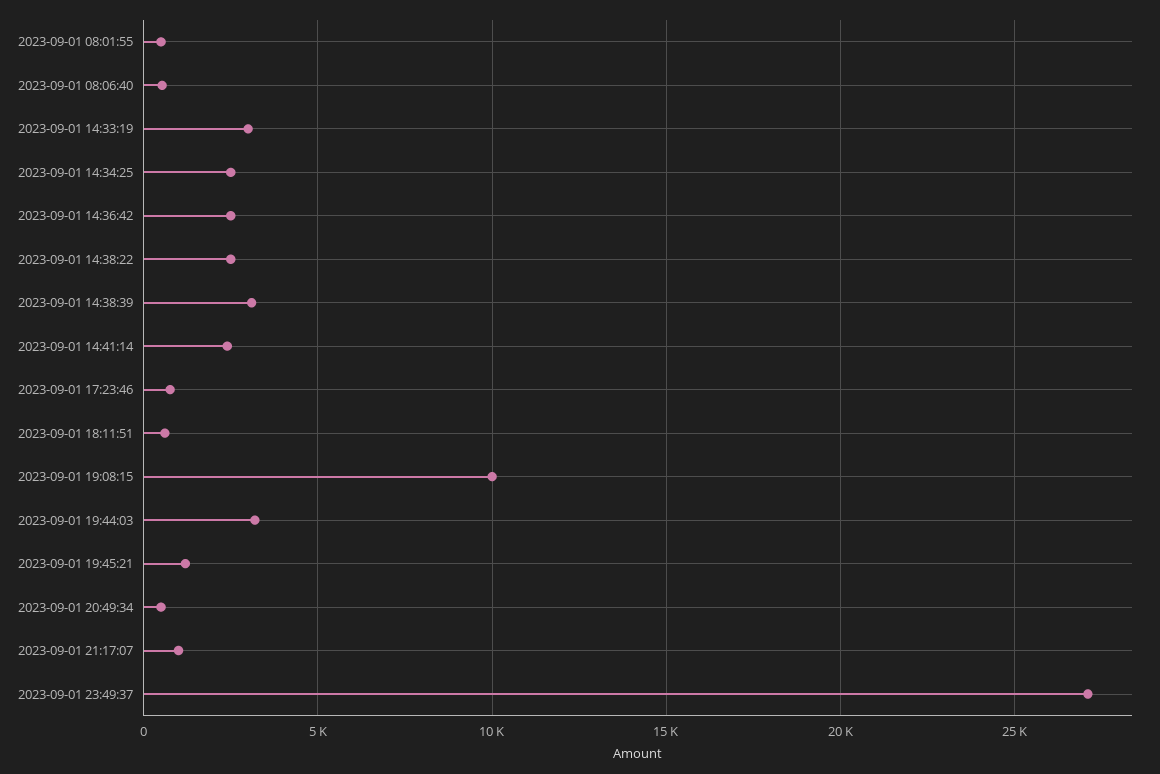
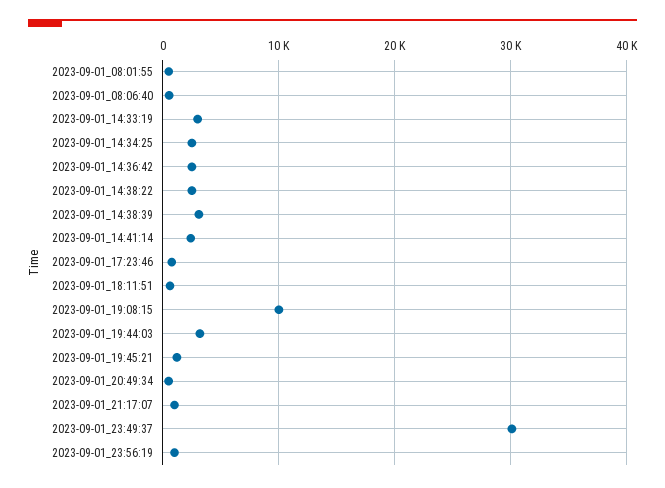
2023-09-01 23:49:37: 27000 -> 30000
2023-09-01_23:56:19: none -> 1000

